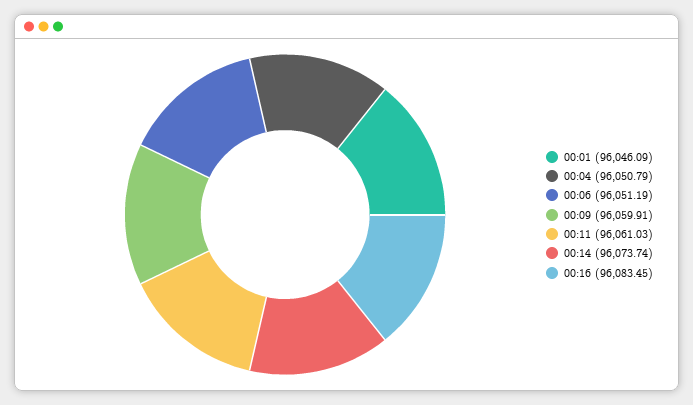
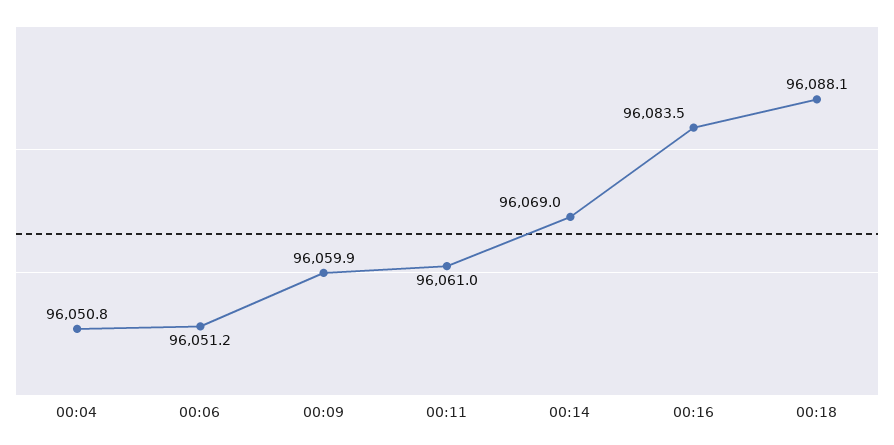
00:01: 96046.09 -> none
00:14: 96073.74 -> 96069
00:18: none -> 96088.1

